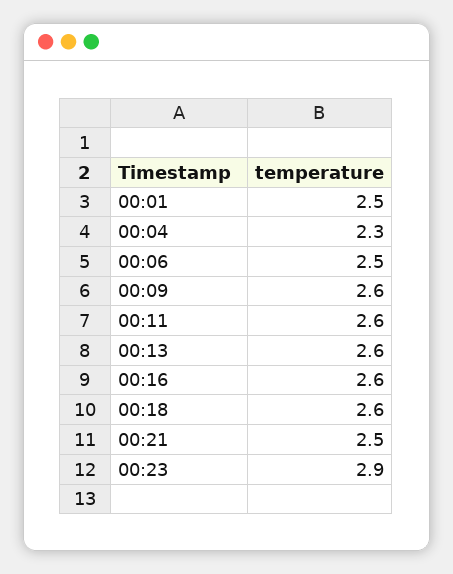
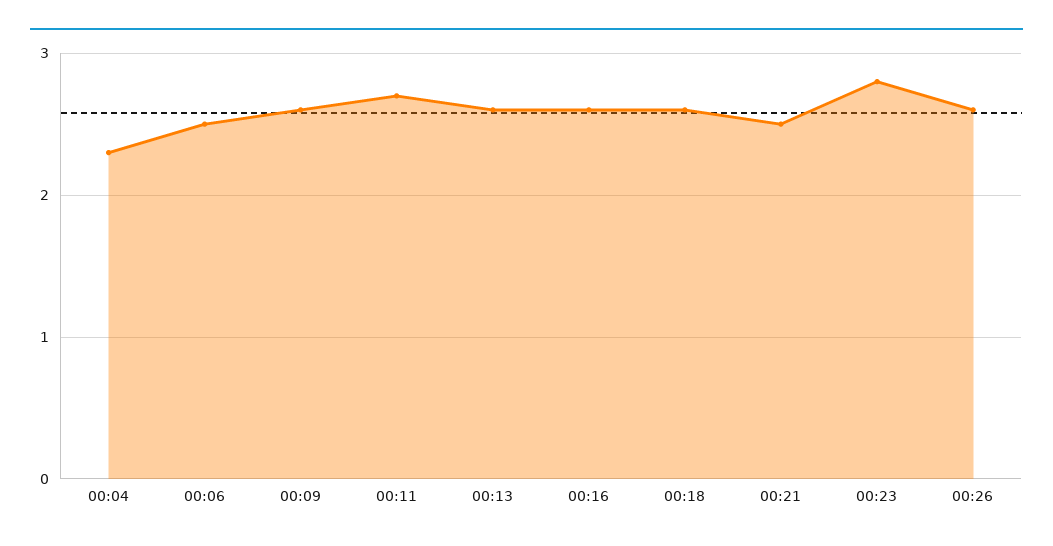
00:01: 2.5 -> none
00:11: 2.6 -> 2.7
00:23: 2.9 -> 2.8
00:26: none -> 2.6

